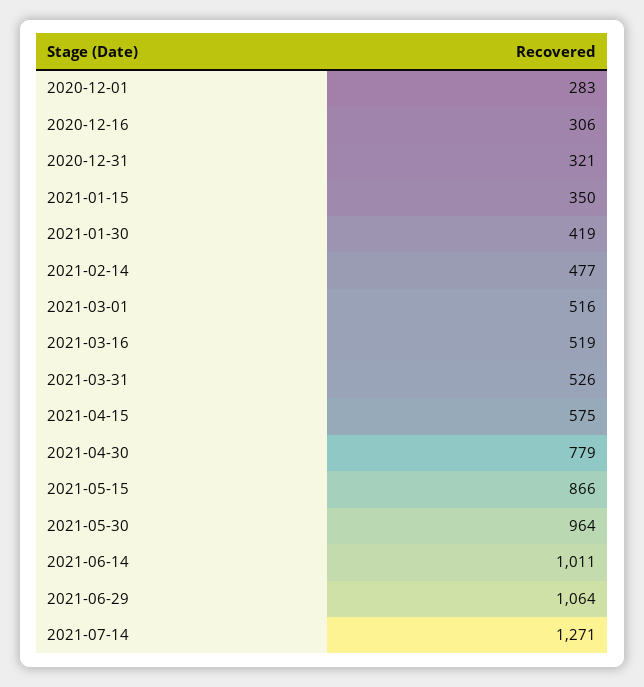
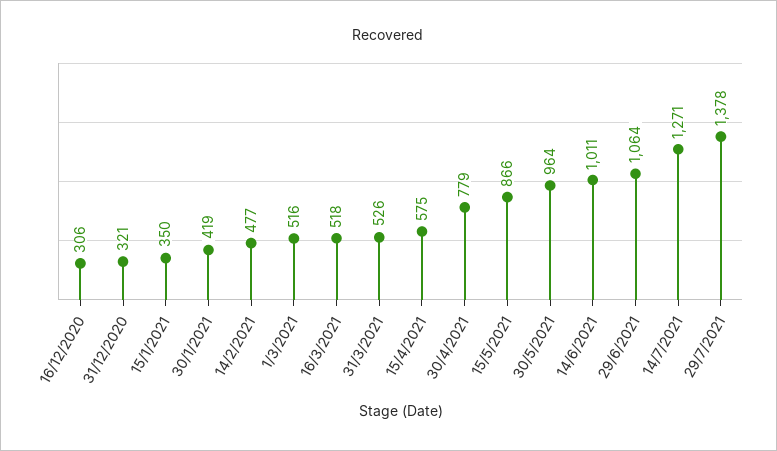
2020-12-01: 283 -> none
2021-03-16: 519 -> 518
29/7/2021: none -> 1378

